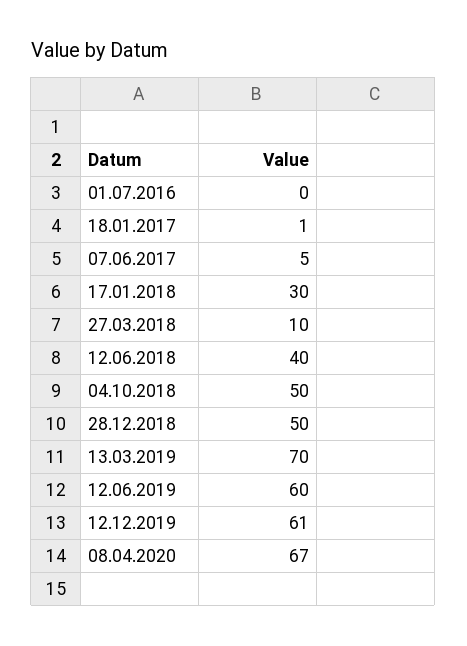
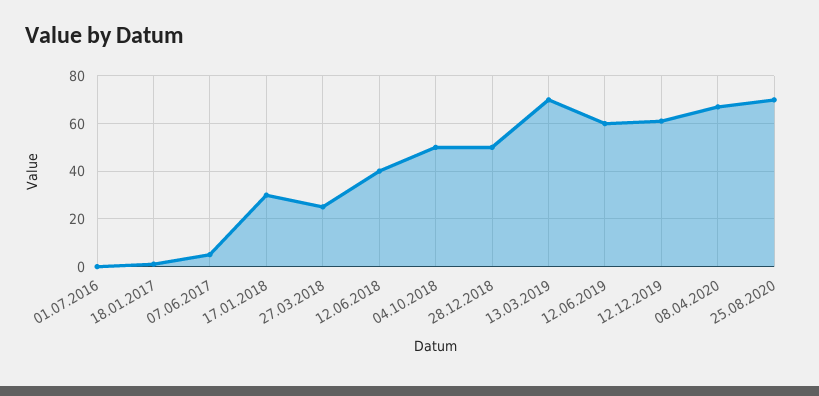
27.03.2018: 10 -> 25
25.08.2020: none -> 70

